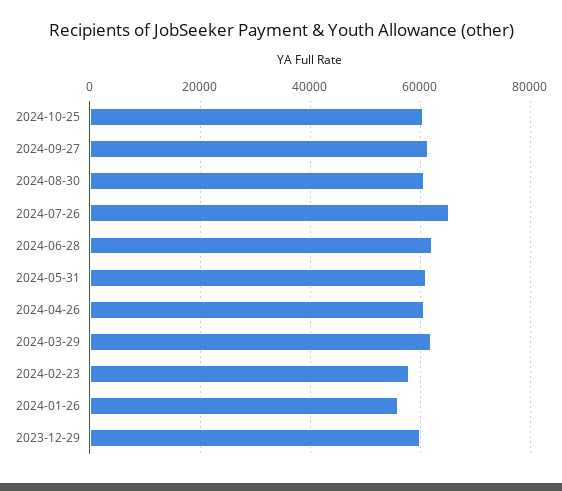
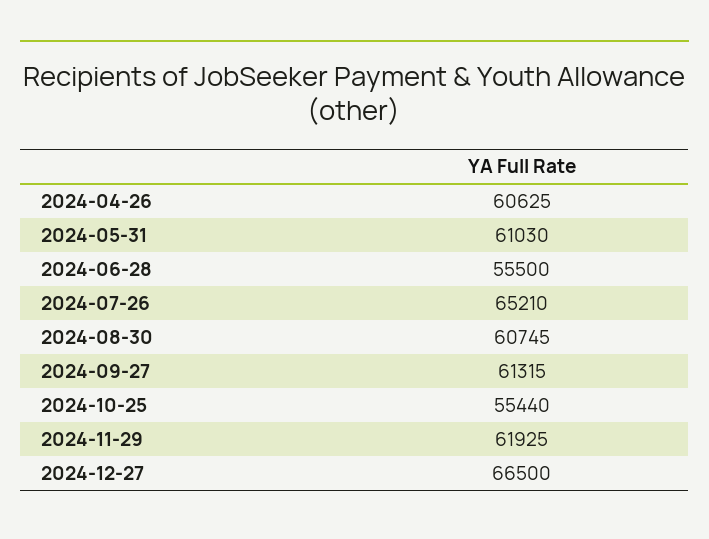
2024-10-25: 60000 -> 55440
2024-06-28: 62000 -> 55500
2024-03-29: 62000 -> none
2024-02-23: 58000 -> none
2024-01-26: 56000 -> none
2023-12-29: 60000 -> none
2024-11-29: none -> 61925
2024-12-27: none -> 66500

